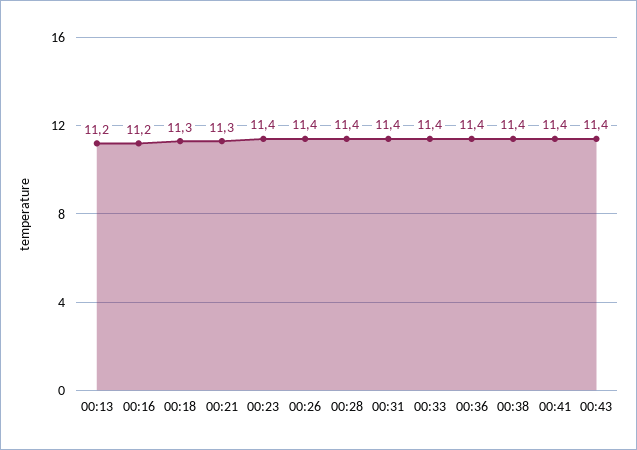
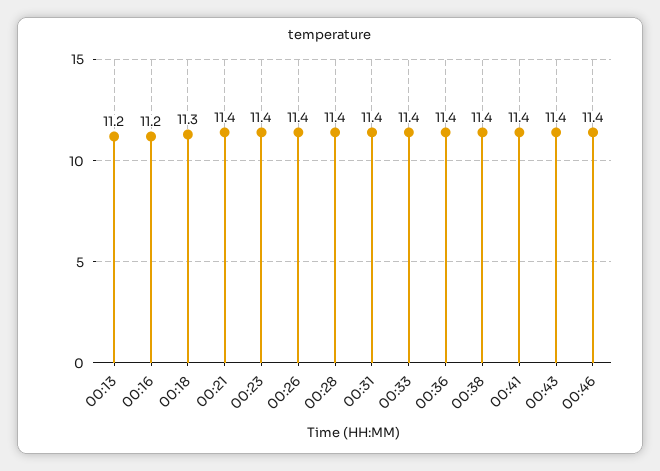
00:21: 11.3 -> 11.4
00:46: none -> 11.4

